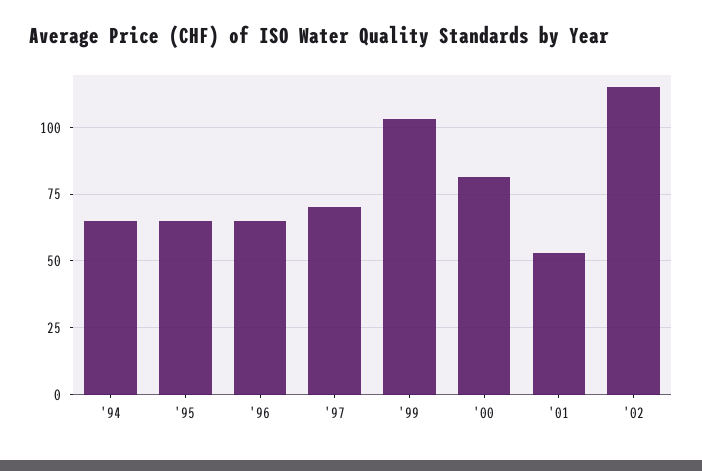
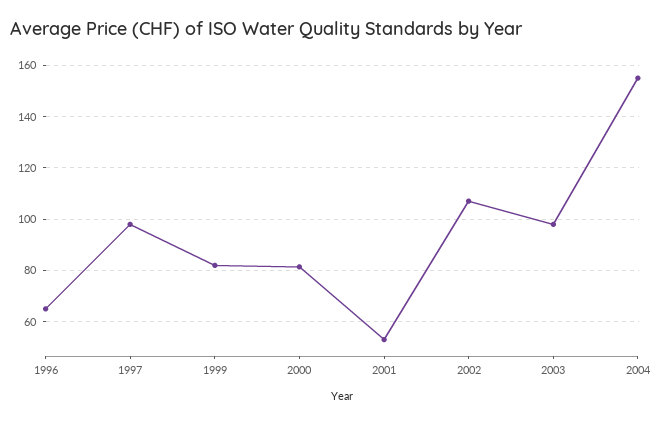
'94: 65 -> none
'95: 65 -> none
'97: 70 -> 97.5
'99: 102.5 -> 82.5
'02: 115 -> 107.5
2003: none -> 97.5
2004: none -> 155

